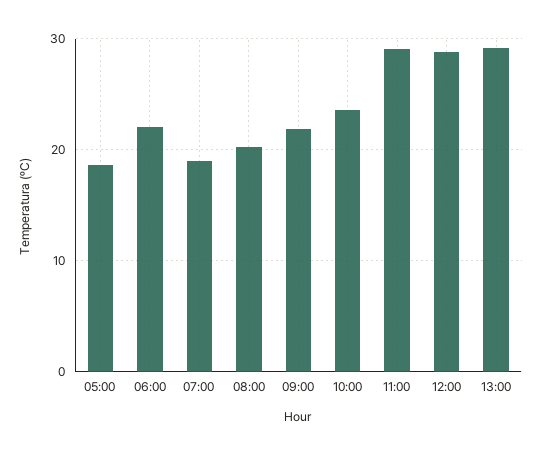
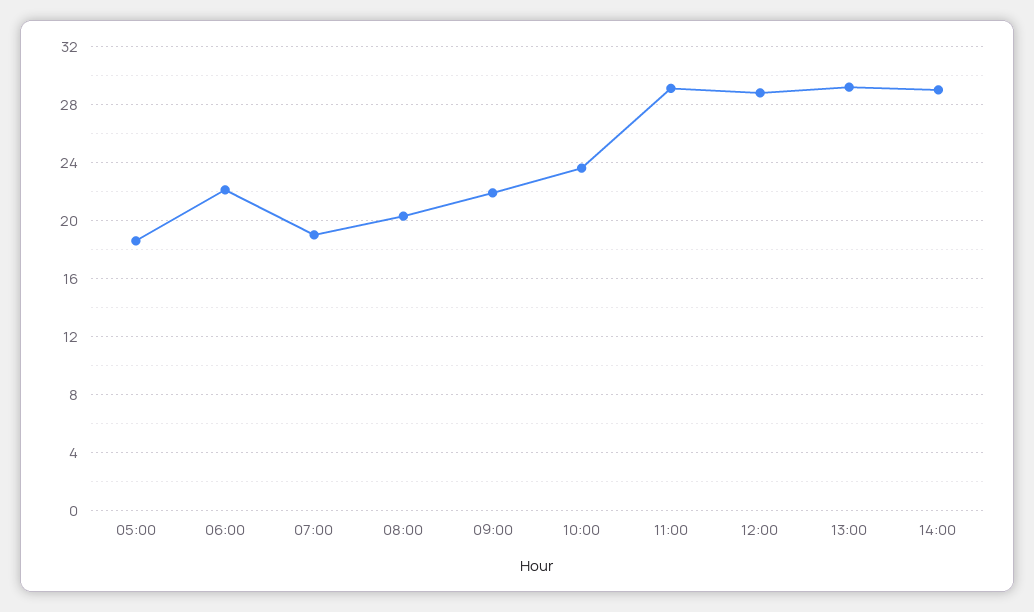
14:00: none -> 29

